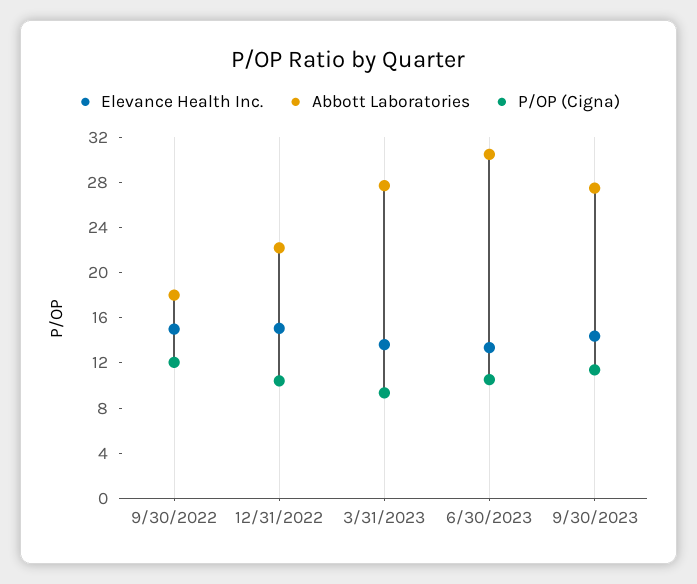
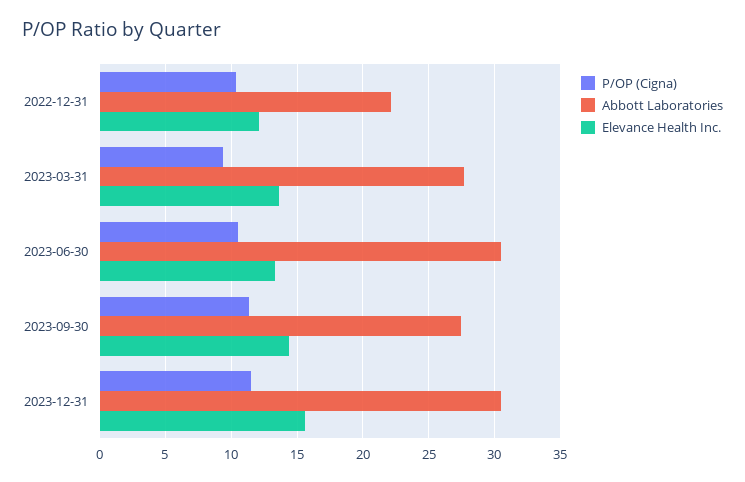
Elevance Health Inc., 9/30/2022: 15 -> none
Abbott Laboratories, 9/30/2022: 18 -> none
P/OP (Cigna), 9/30/2022: 12 -> none
Elevance Health Inc., 12/31/2022: 15 -> 12
P/OP (Cigna), 2023-12-31: none -> 11.5
Abbott Laboratories, 2023-12-31: none -> 30.5
Elevance Health Inc., 2023-12-31: none -> 15.5

